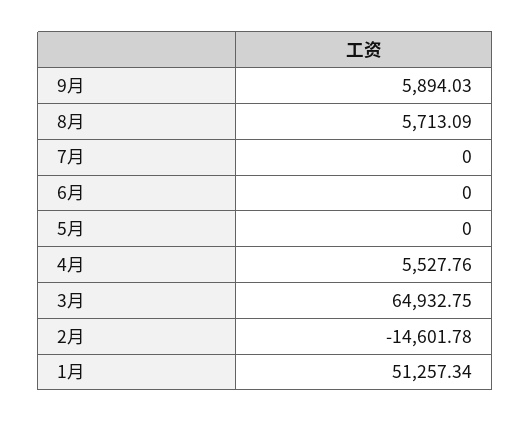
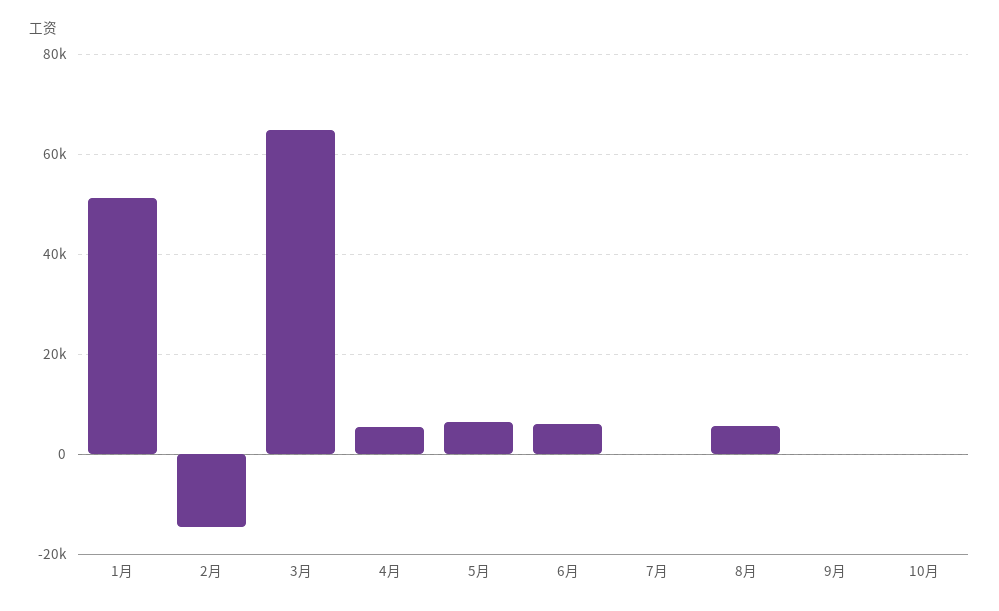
9月: 5894.03 -> 0
6月: 0 -> 6000
5月: 0 -> 6000
10月: none -> 0

